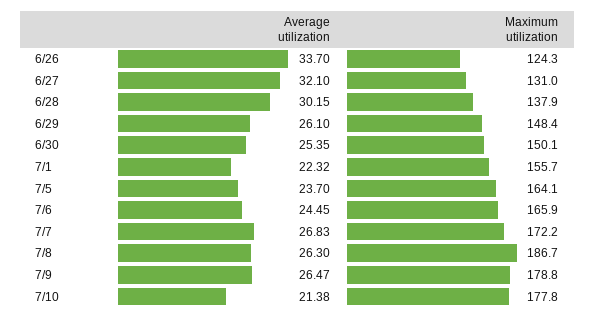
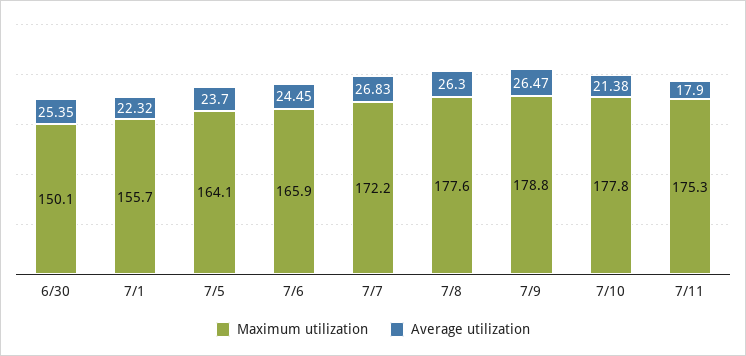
Average utilization, 6/26: 33.7 -> none
Maximum utilization, 6/26: 124.3 -> none
Average utilization, 6/27: 32.1 -> none
Maximum utilization, 6/27: 131 -> none
Average utilization, 6/28: 30.15 -> none
Maximum utilization, 6/28: 137.9 -> none
Average utilization, 6/29: 26.1 -> none
Maximum utilization, 6/29: 148.4 -> none
Maximum utilization, 7/8: 186.7 -> 177.6
Maximum utilization, 7/11: none -> 175.3
Average utilization, 7/11: none -> 17.9

